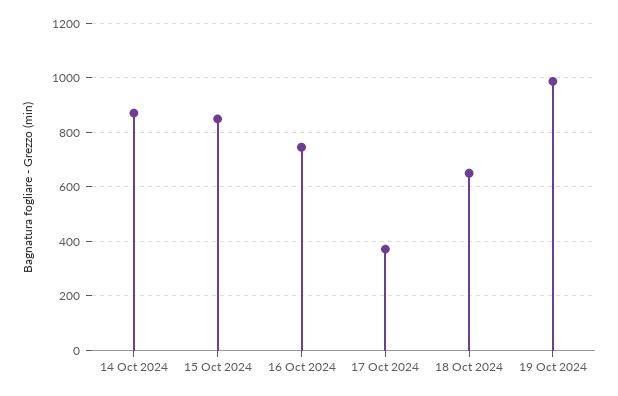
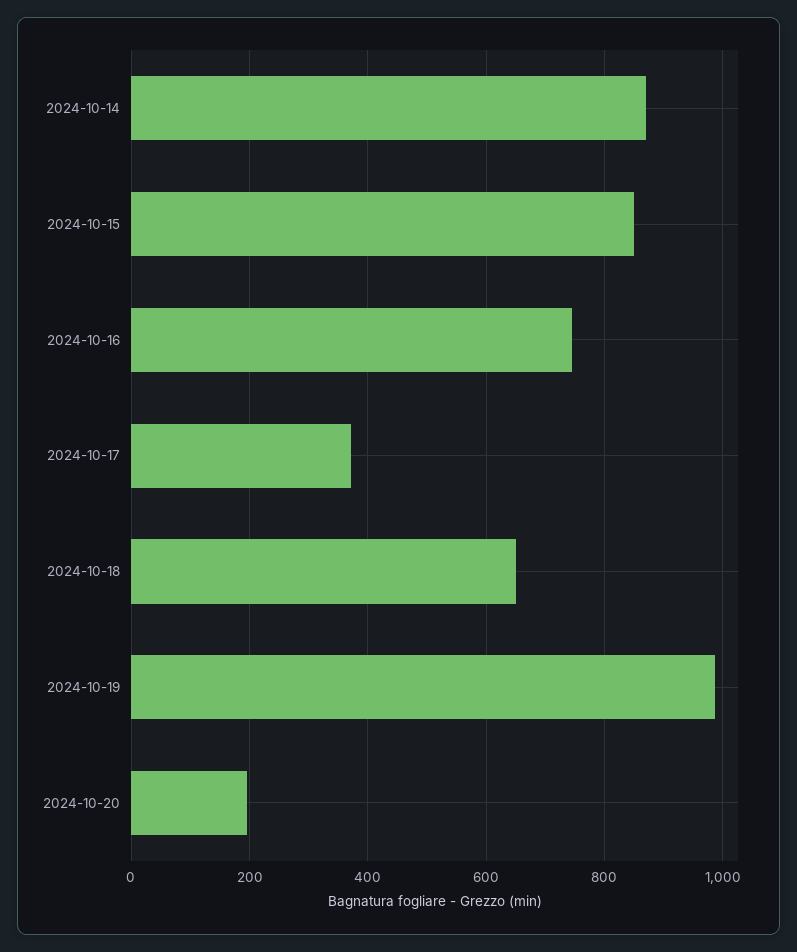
2024-10-20: none -> 200

